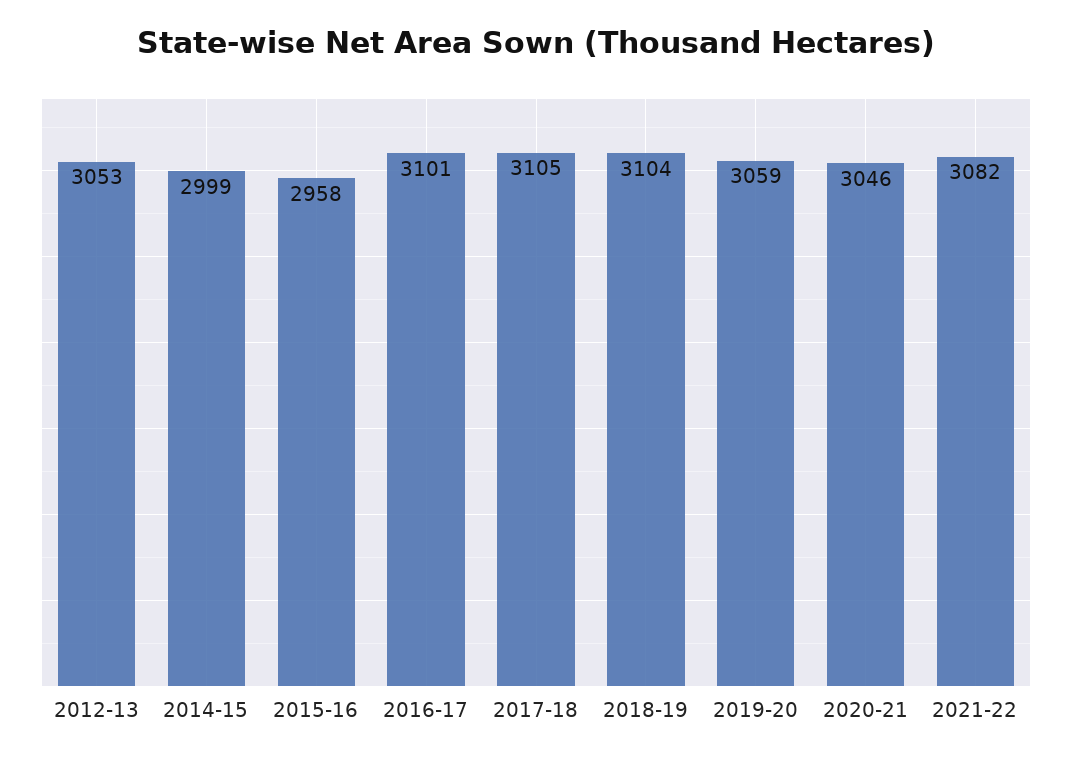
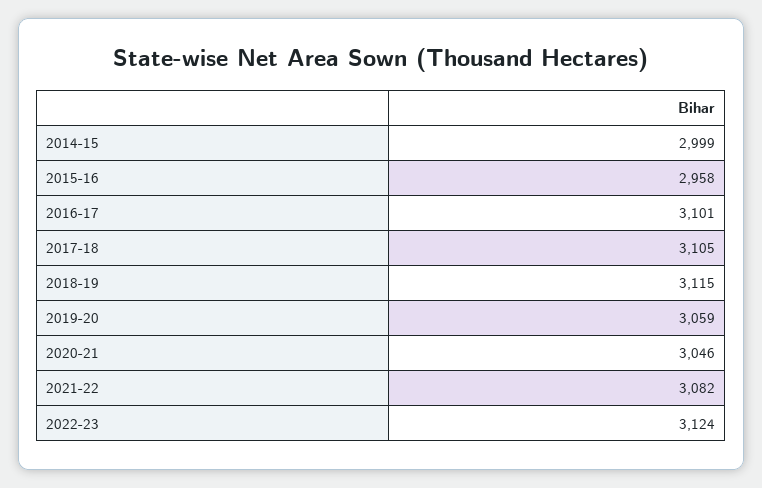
2012-13: 3053 -> none
2018-19: 3104 -> 3115
2022-23: none -> 3124

